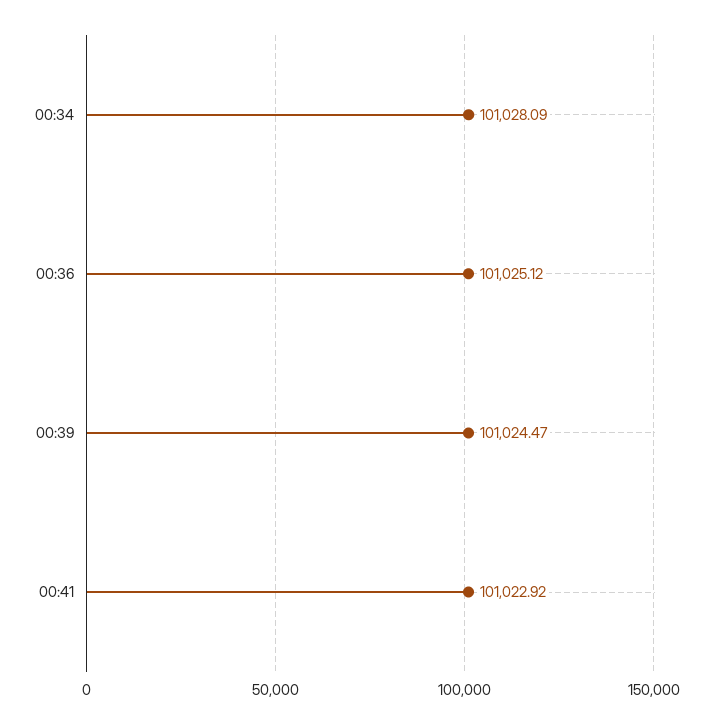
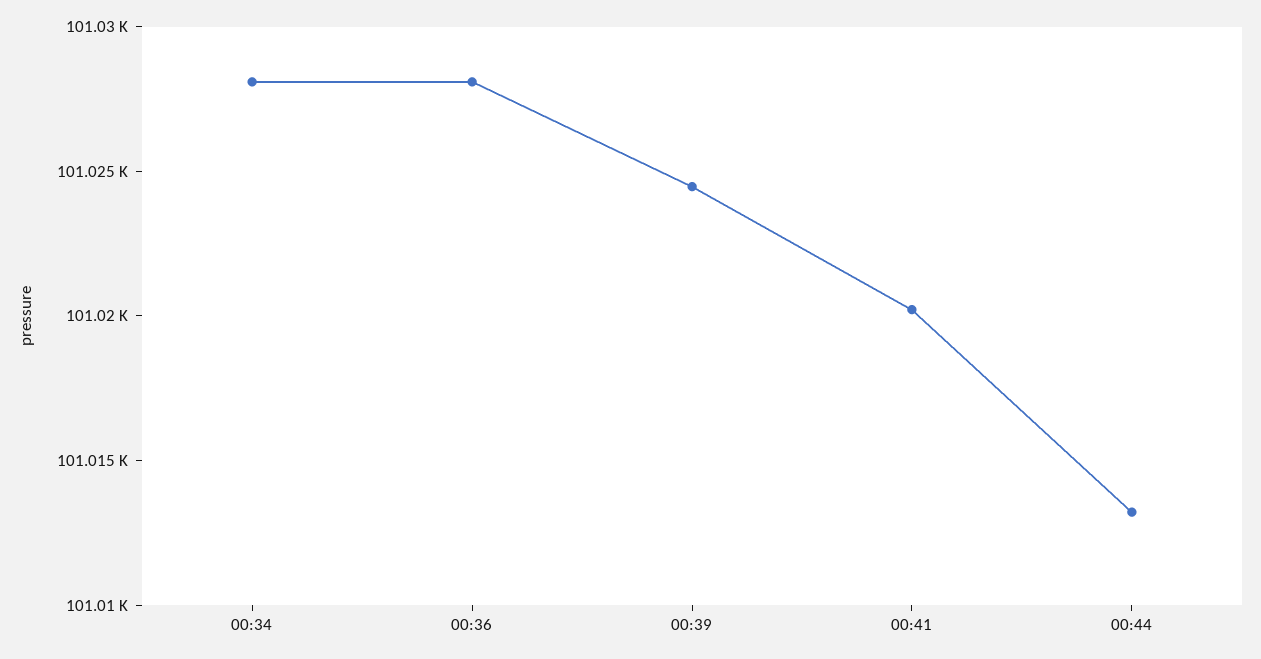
00:36: 101025.12 -> 101028
00:41: 101022.92 -> 101020
00:44: none -> 101013

